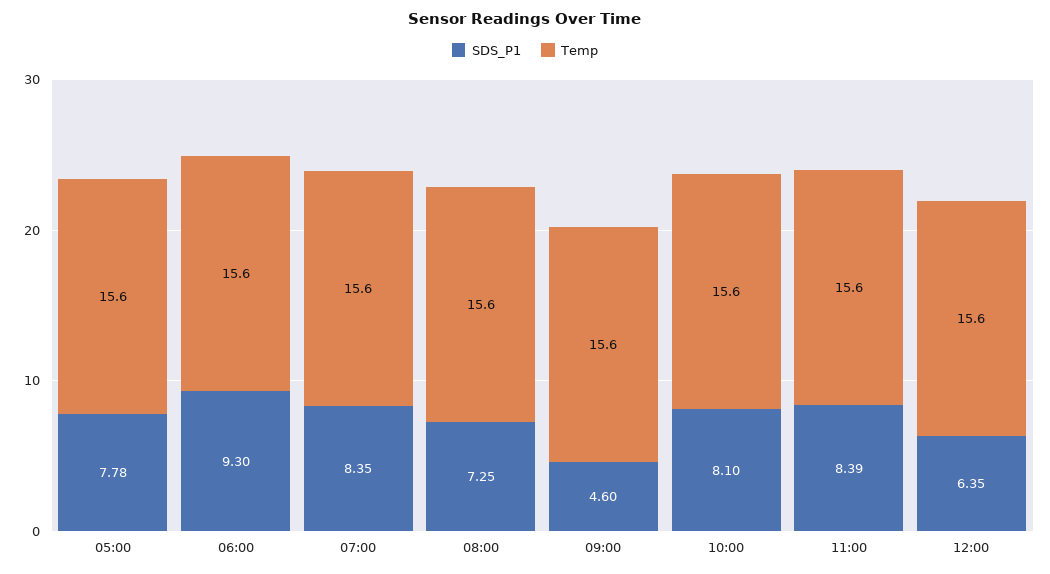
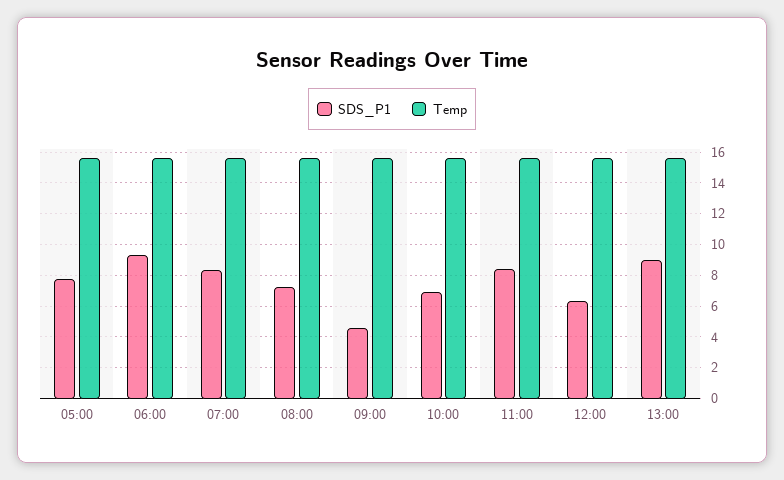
SDS_P1, 10:00: 8.1 -> 7
SDS_P1, 13:00: none -> 9
Temp, 13:00: none -> 15.5

